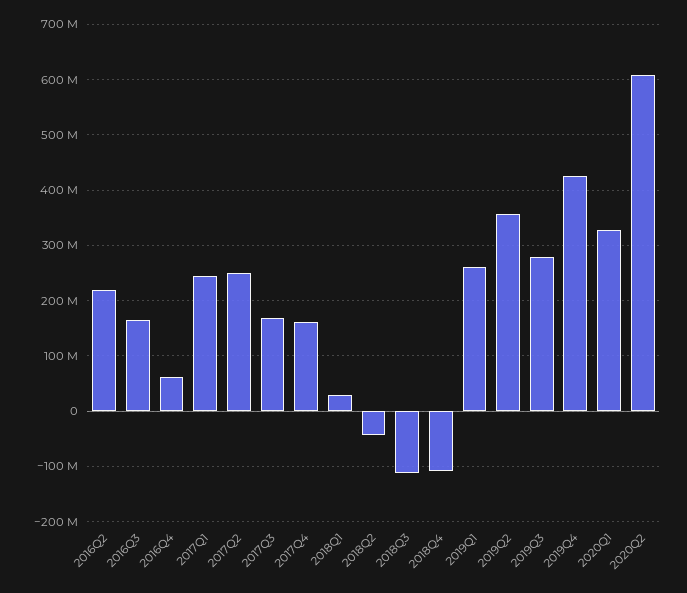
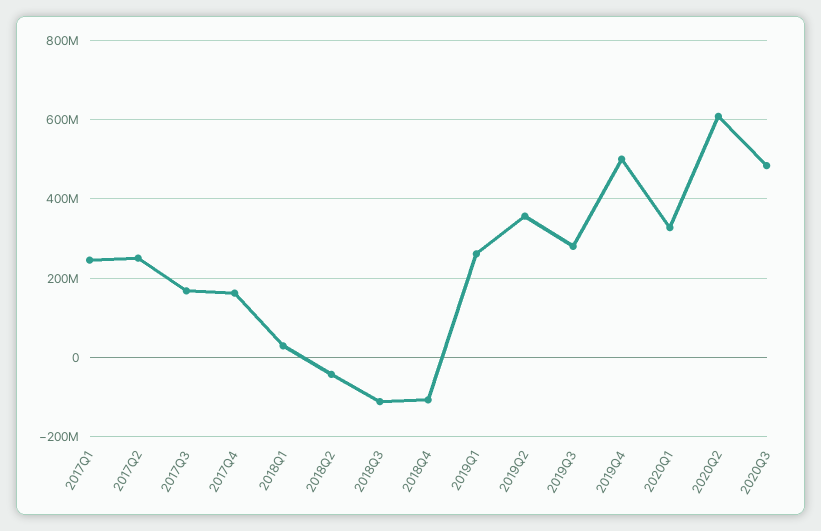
2016Q2: 220000000 -> none
2016Q3: 160000000 -> none
2016Q4: 60000000 -> none
2019Q4: 420000000 -> 500000000
2020Q3: none -> 480000000

